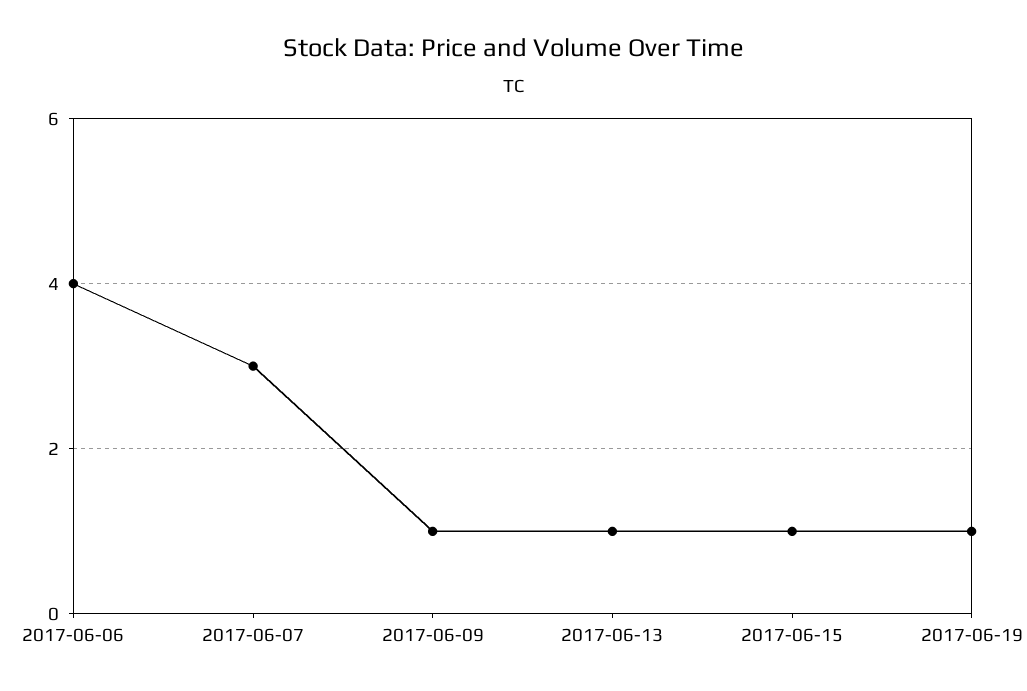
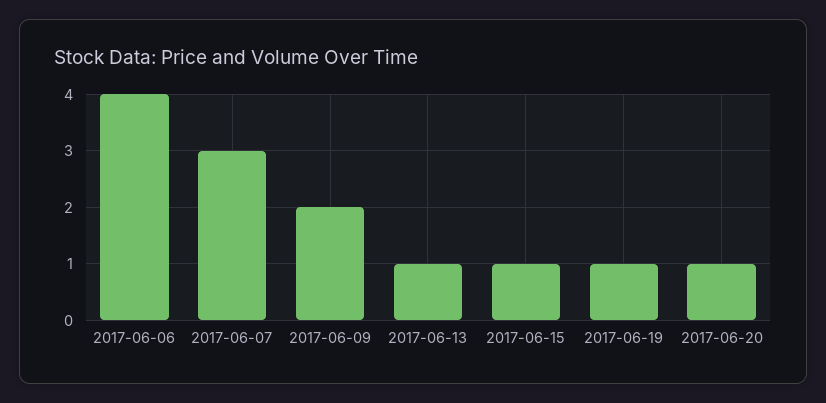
2017-06-09: 1 -> 2
2017-06-20: none -> 1

